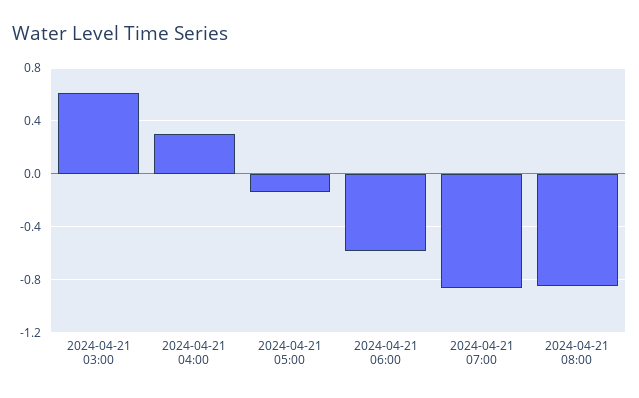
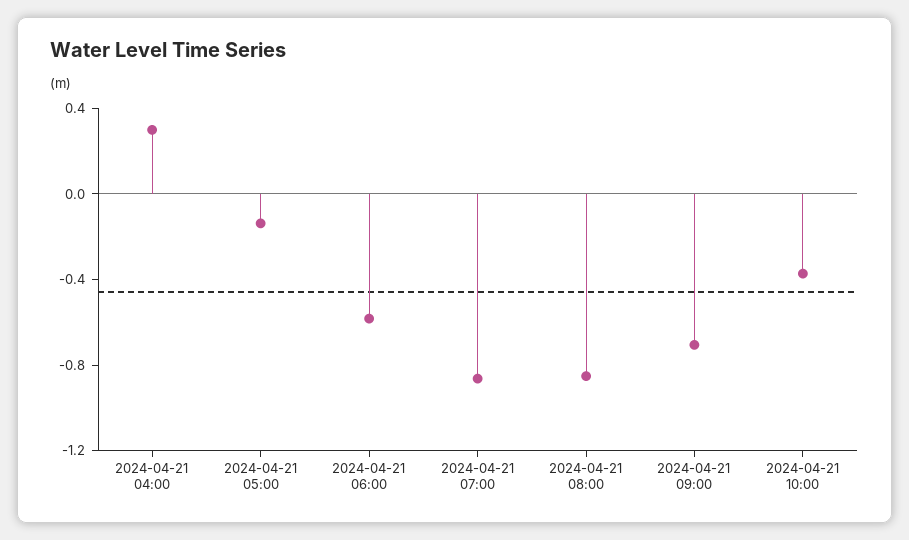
2024-04-21 03:00: 0.6 -> none
2024-04-21 09:00: none -> -0.7
2024-04-21 10:00: none -> -0.4

